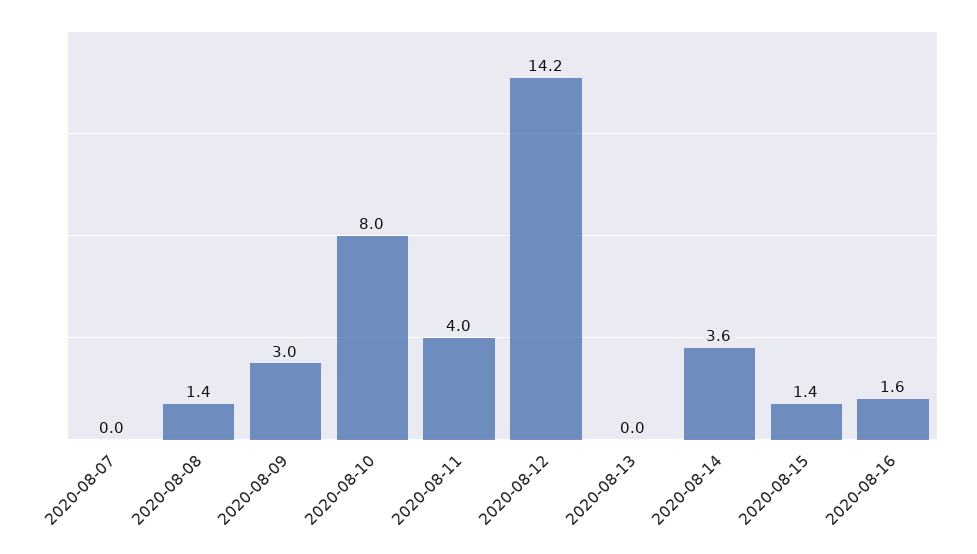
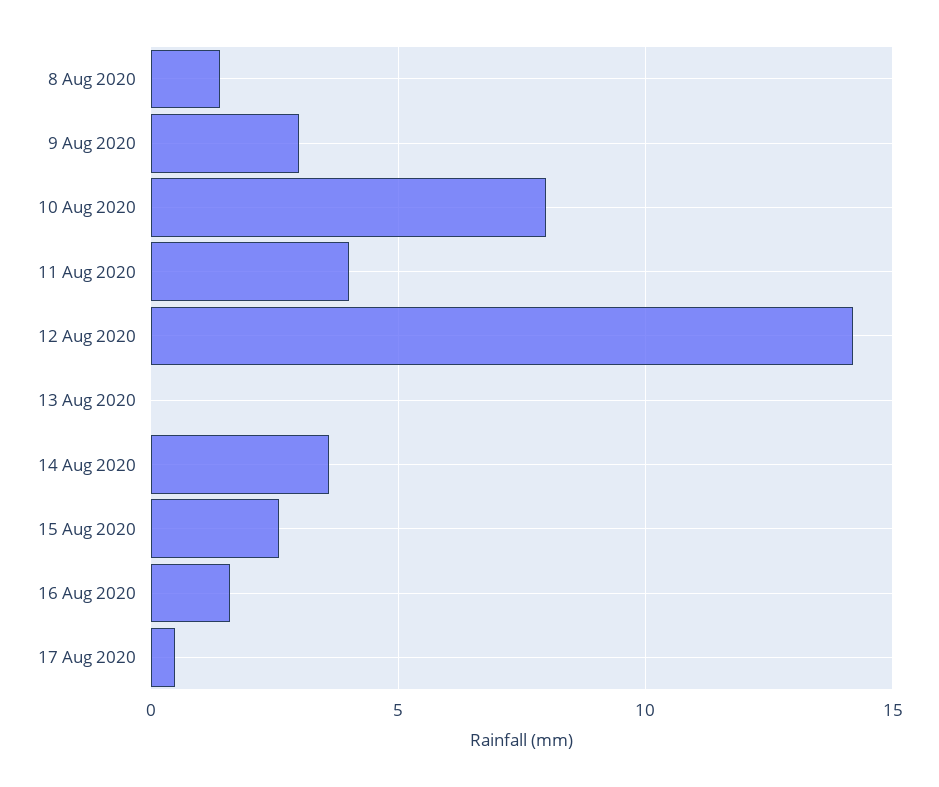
2020-08-07: 0 -> none
2020-08-15: 1.4 -> 2.5
17 Aug 2020: none -> 0.5

